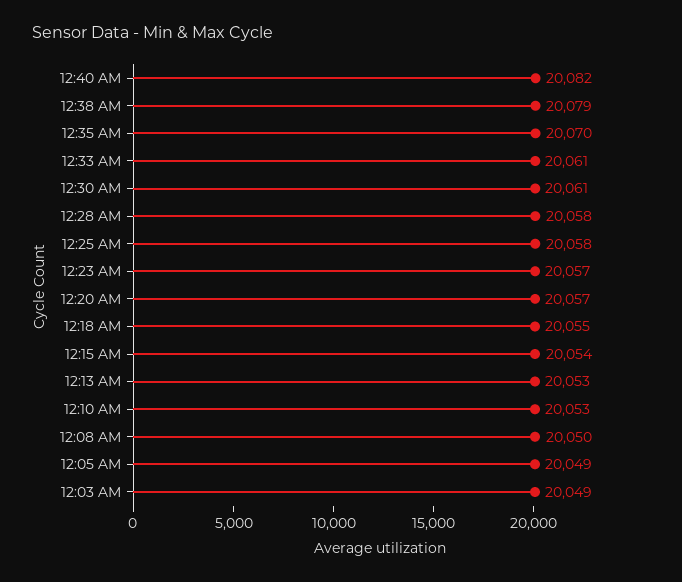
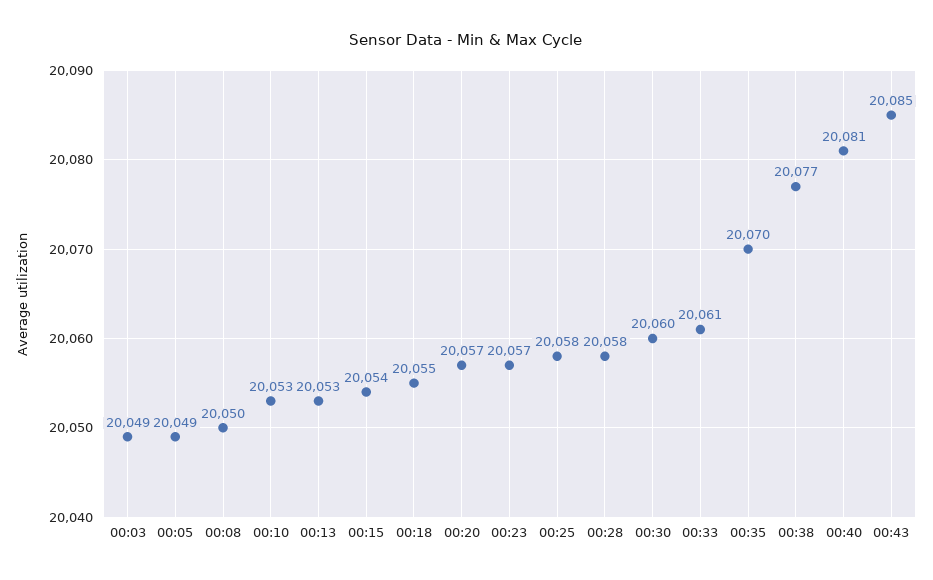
12:40 AM: 20082 -> 20081
12:38 AM: 20079 -> 20077
12:30 AM: 20061 -> 20060
00:43: none -> 20085

